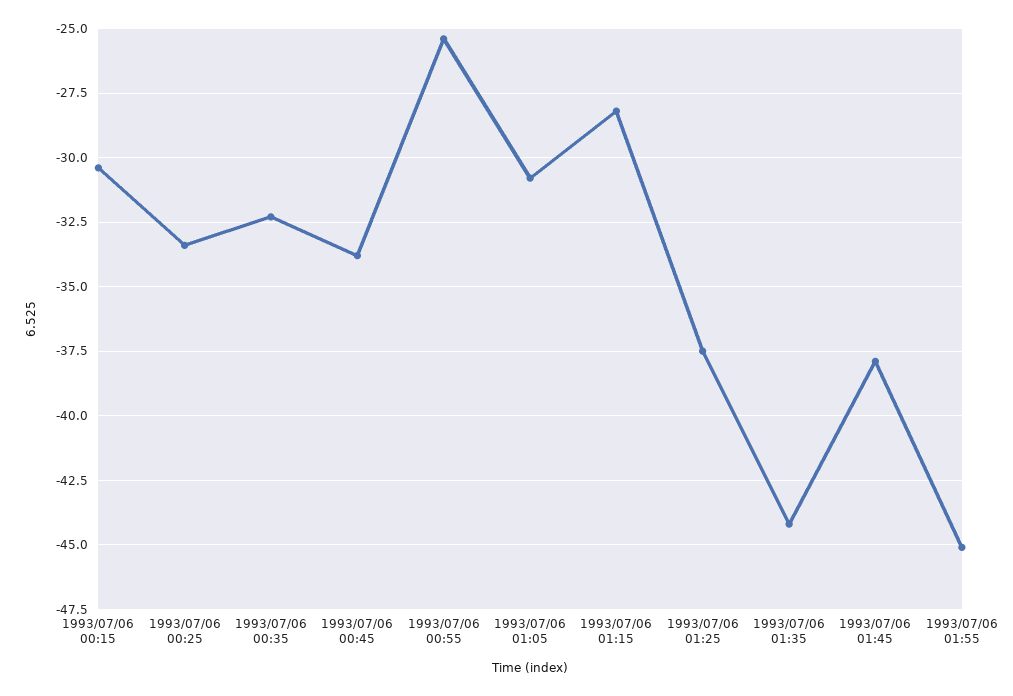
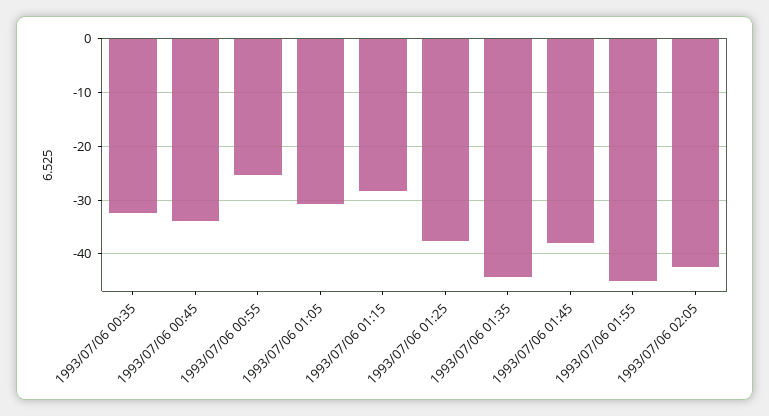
1993/07/06 00:15: -30.5 -> none
1993/07/06 00:25: -33.5 -> none
1993/07/06 02:05: none -> -42

